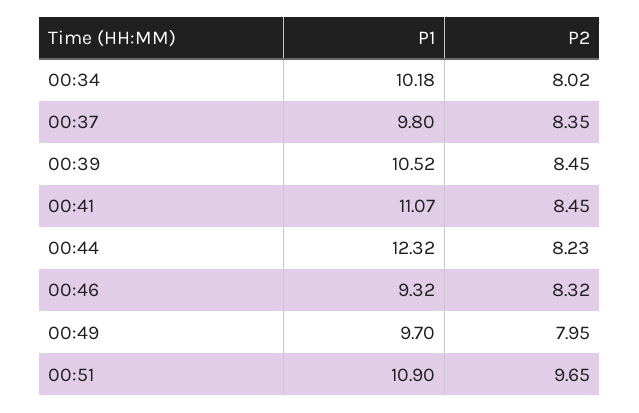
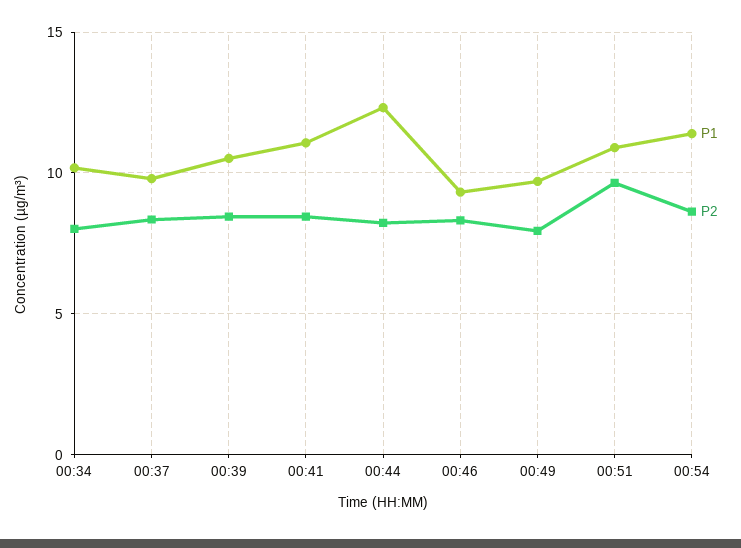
P1, 00:54: none -> 11.5
P2, 00:54: none -> 8.5

